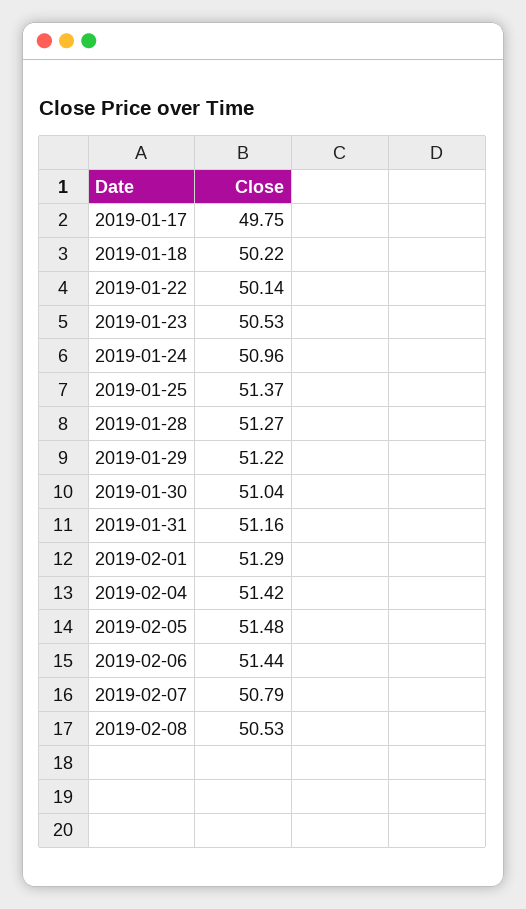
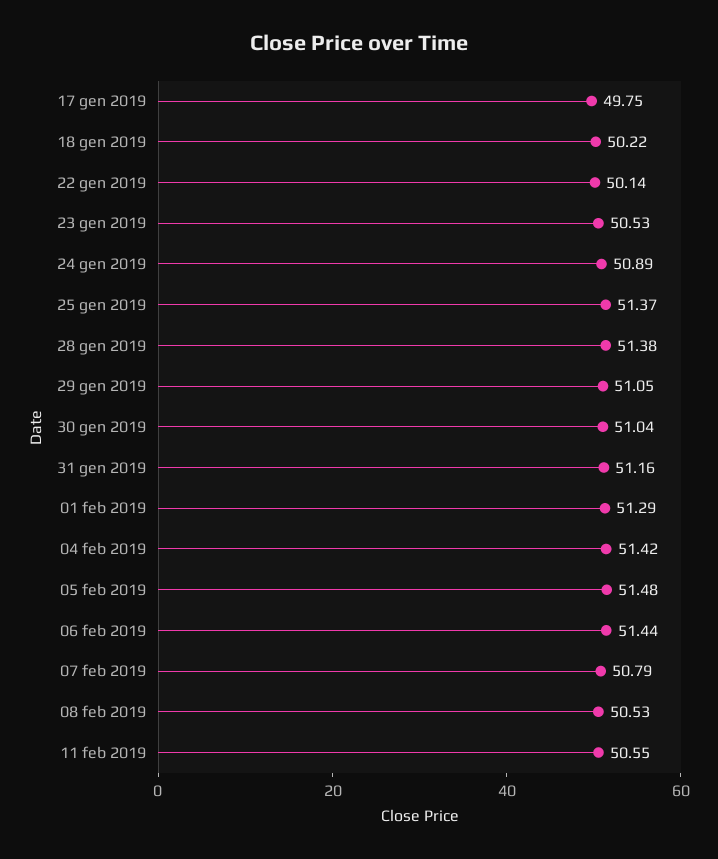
2019-01-24: 50.96 -> 50.89
2019-01-28: 51.27 -> 51.38
2019-01-29: 51.22 -> 51.05
11 feb 2019: none -> 50.55

